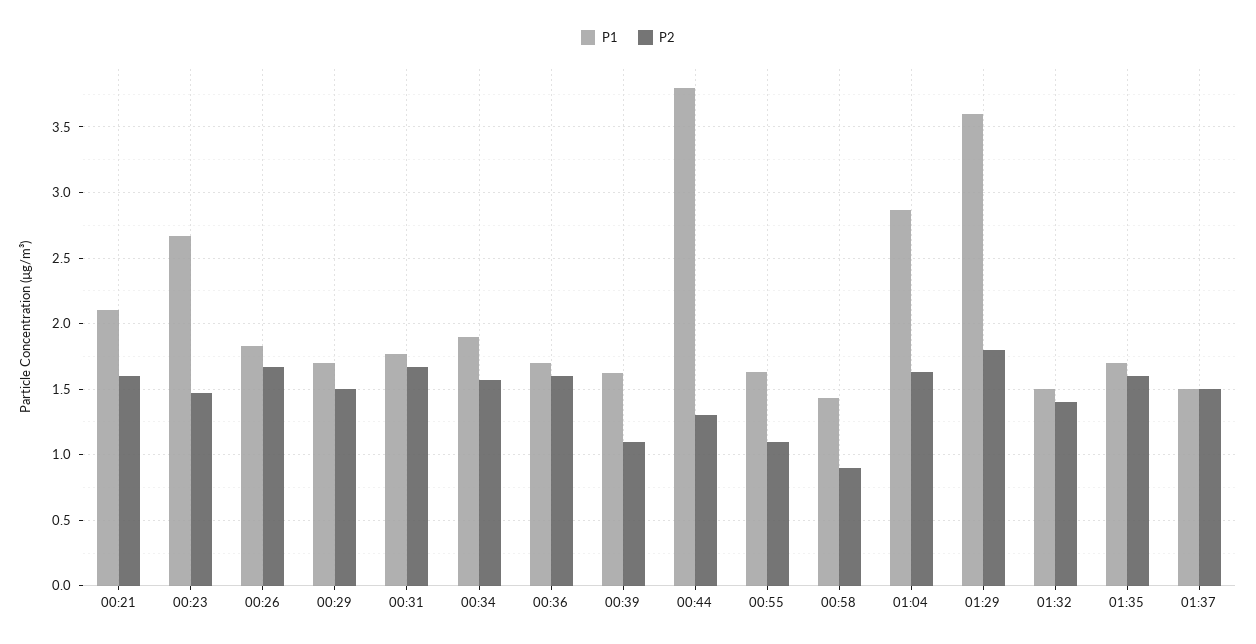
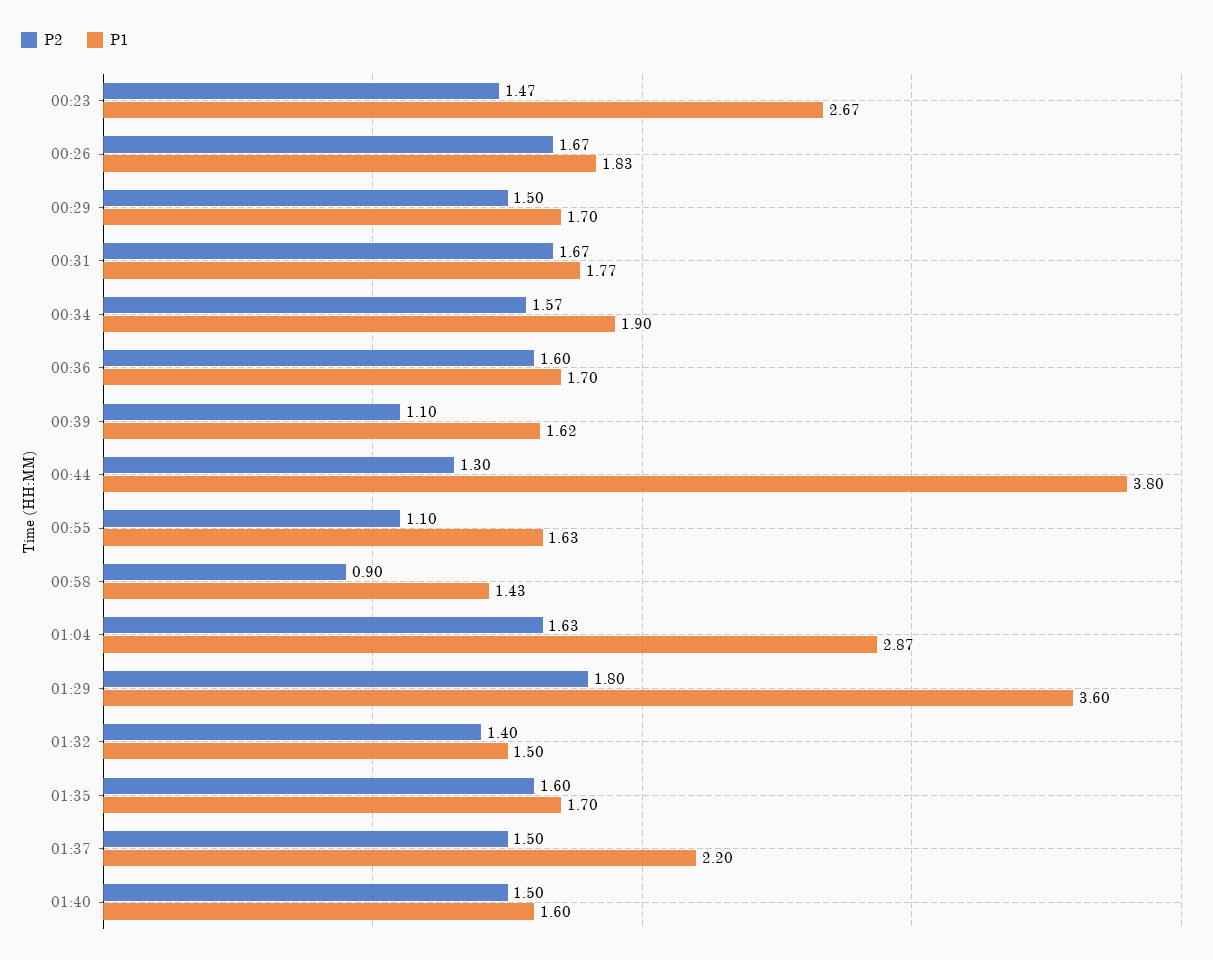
P1, 00:21: 2.1 -> none
P2, 00:21: 1.6 -> none
P1, 01:37: 1.5 -> 2.2
P2, 01:40: none -> 1.5
P1, 01:40: none -> 1.6

